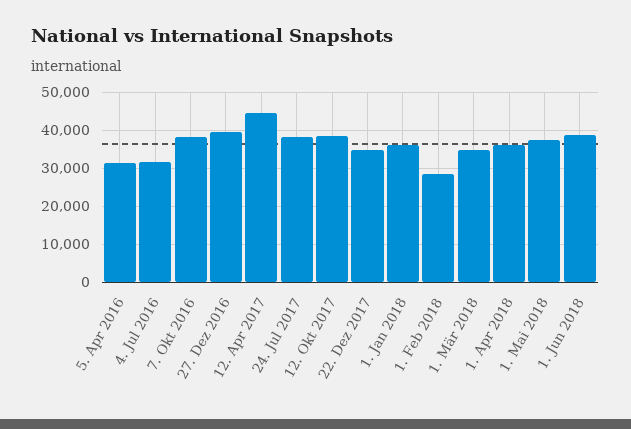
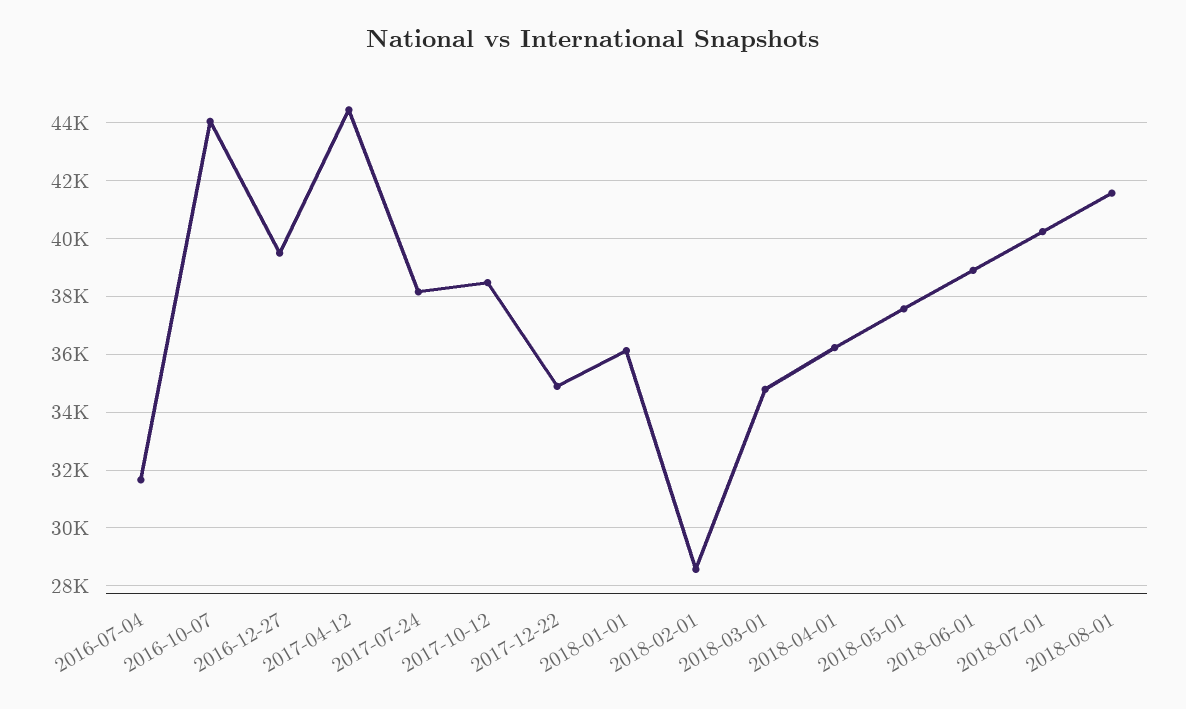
5. Apr 2016: 32000 -> none
7. Okt 2016: 38000 -> 44000
2018-07-01: none -> 40250
2018-08-01: none -> 41500

